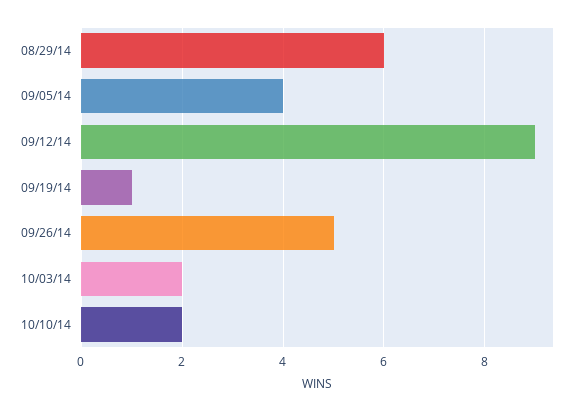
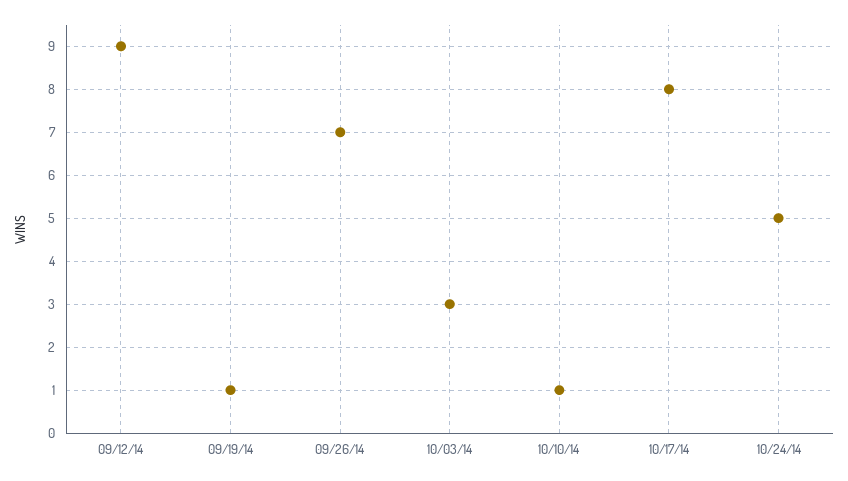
08/29/14: 6 -> none
09/05/14: 4 -> none
09/26/14: 5 -> 7
10/03/14: 2 -> 3
10/10/14: 2 -> 1
10/17/14: none -> 8
10/24/14: none -> 5

